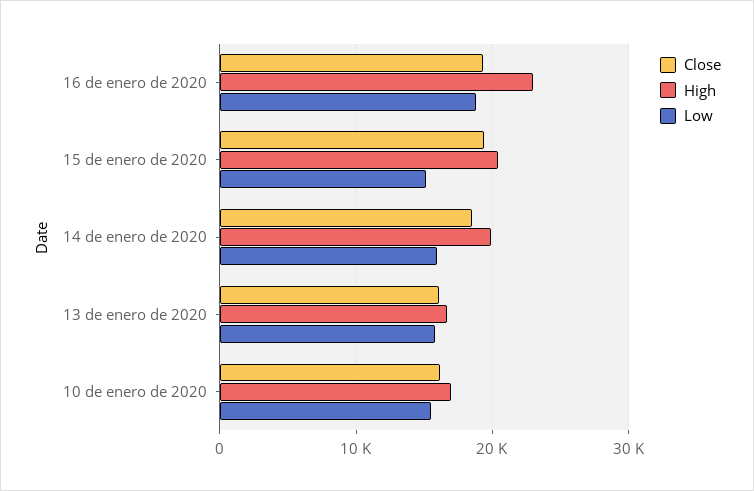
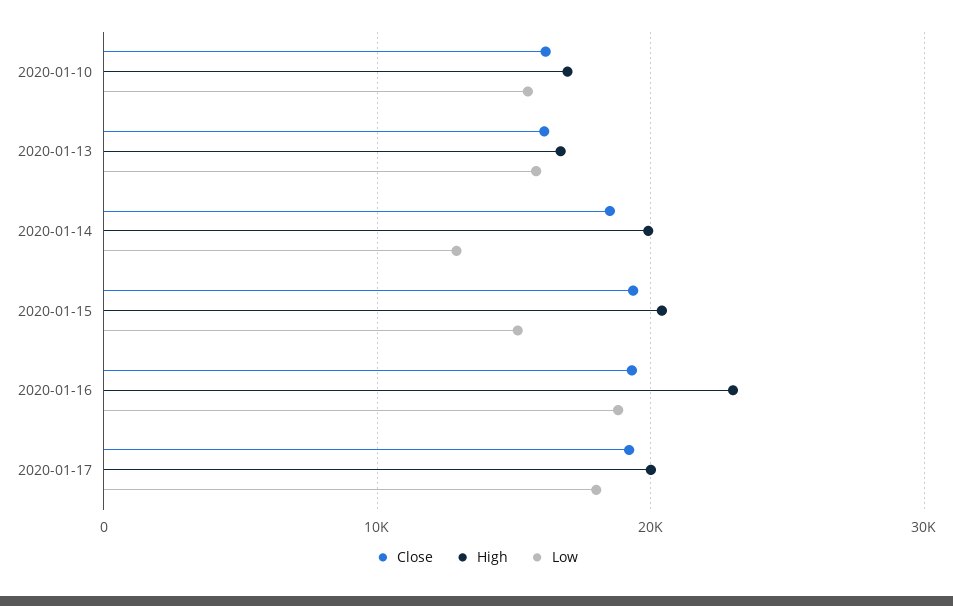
Low, 14 de enero de 2020: 16000 -> 13000
Close, 2020-01-17: none -> 19000
High, 2020-01-17: none -> 20000
Low, 2020-01-17: none -> 18000

